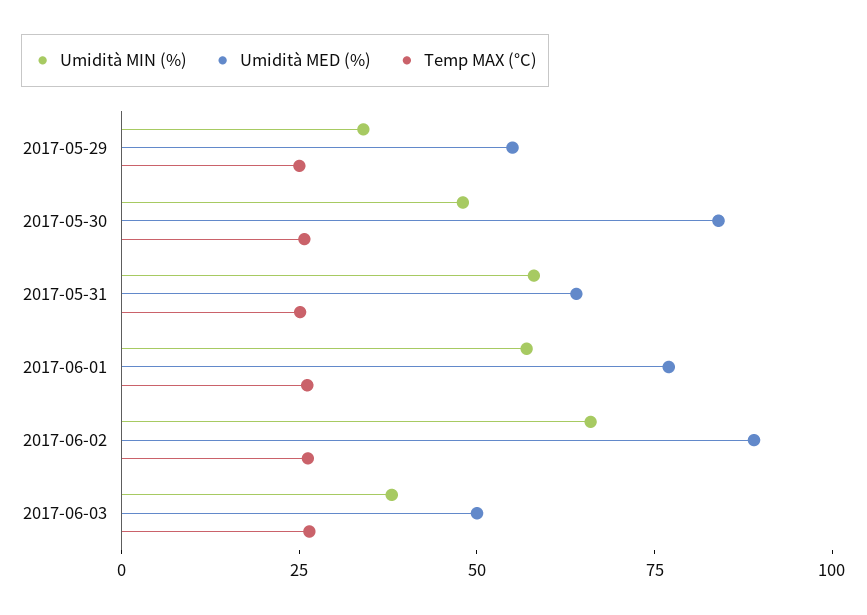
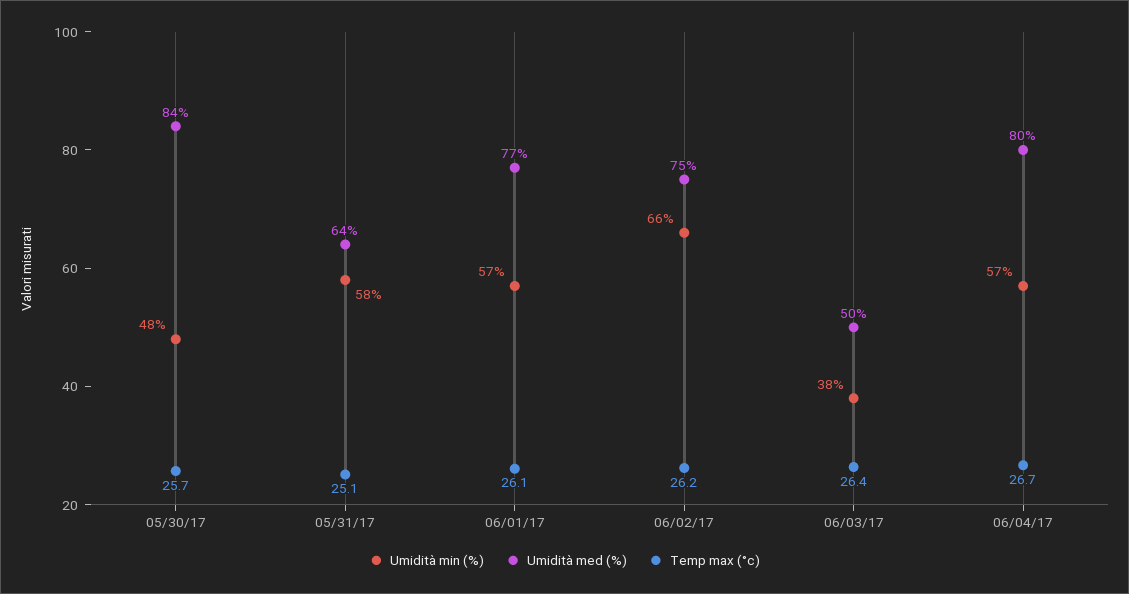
Umidità MIN (%), 2017-05-29: 35 -> none
Umidità MED (%), 2017-05-29: 55 -> none
Temp MAX (°C), 2017-05-29: 25 -> none
Umidità MED (%), 2017-06-02: 90 -> 75
Umidità MIN (%), 06/04/17: none -> 57
Umidità MED (%), 06/04/17: none -> 80
Temp MAX (°C), 06/04/17: none -> 26.7

